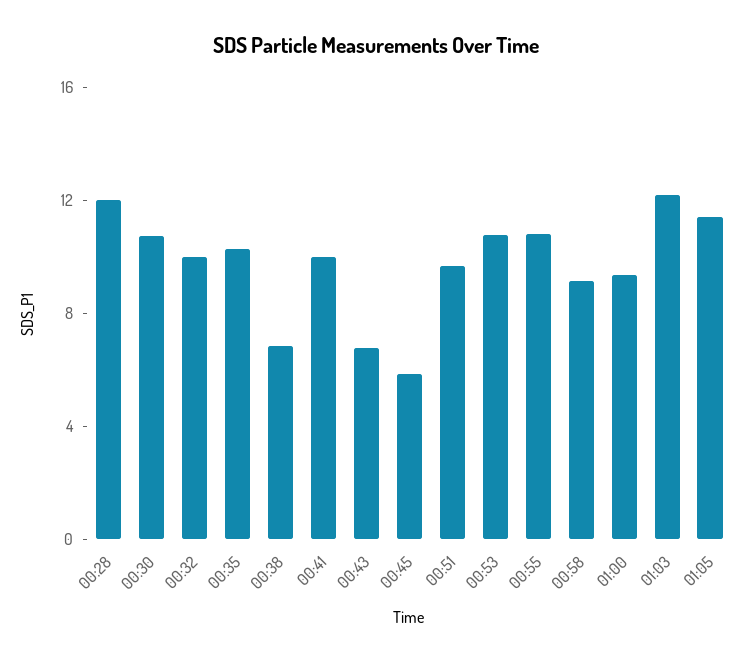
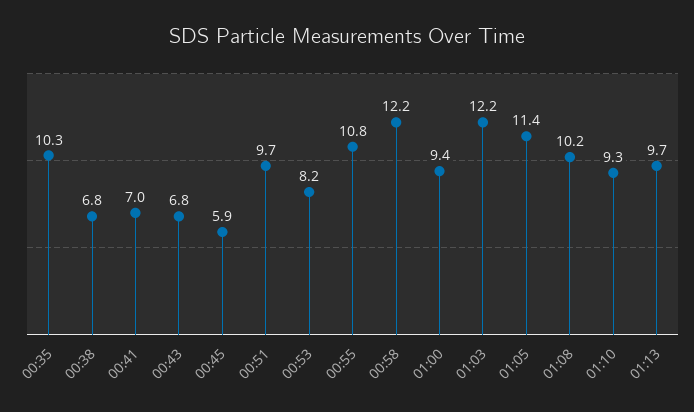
00:28: 12 -> none
00:30: 11 -> none
00:32: 10 -> none
00:41: 10 -> 7
00:53: 11 -> 8.2
00:58: 9 -> 12.2
01:08: none -> 10.2
01:10: none -> 9.3
01:13: none -> 9.7

